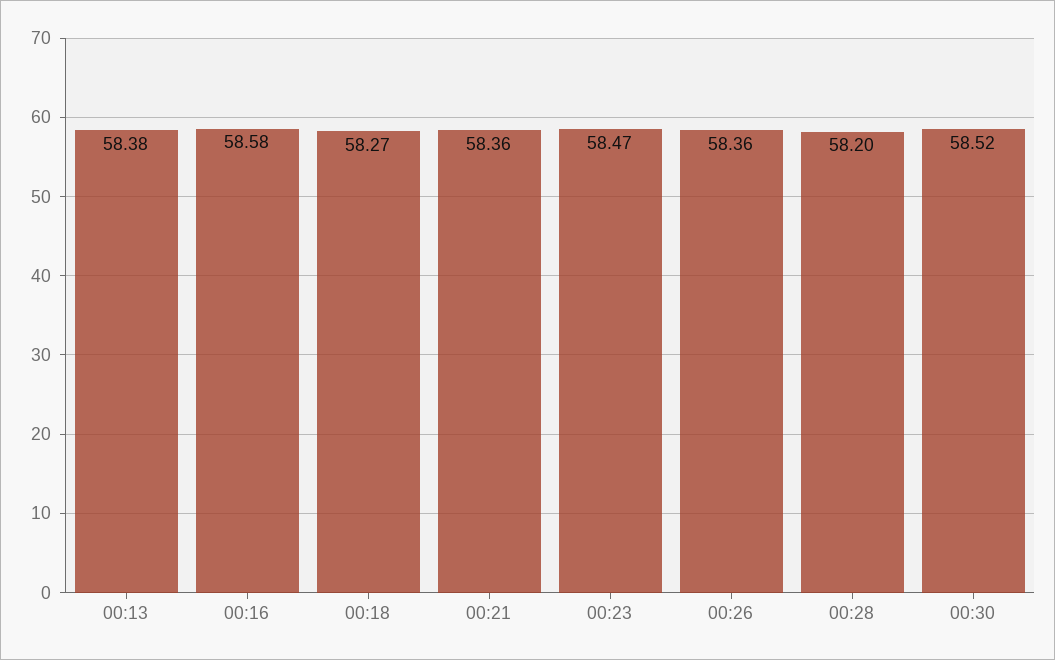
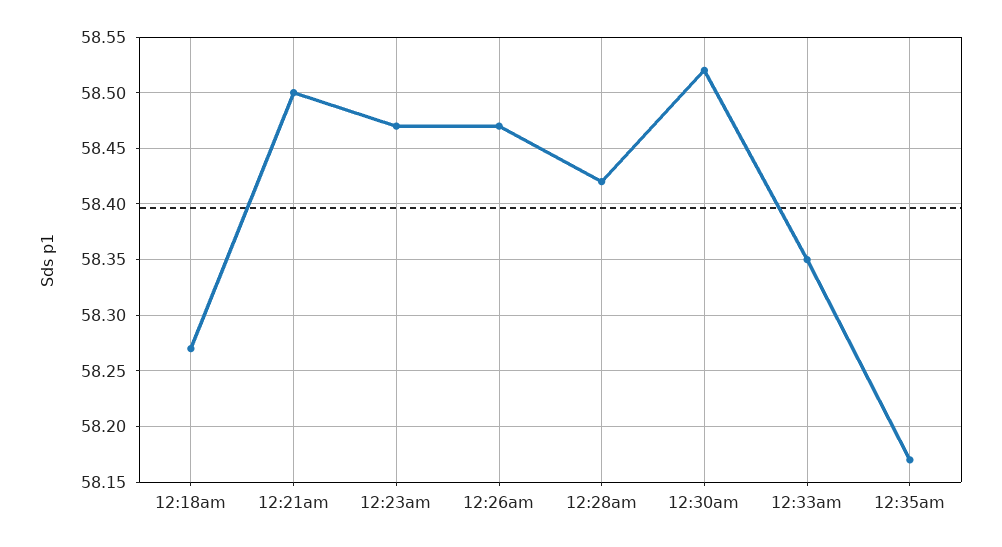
00:13: 58.38 -> none
00:16: 58.58 -> none
00:21: 58.36 -> 58.5
00:26: 58.36 -> 58.47
00:28: 58.2 -> 58.42
12:33am: none -> 58.35
12:35am: none -> 58.17

